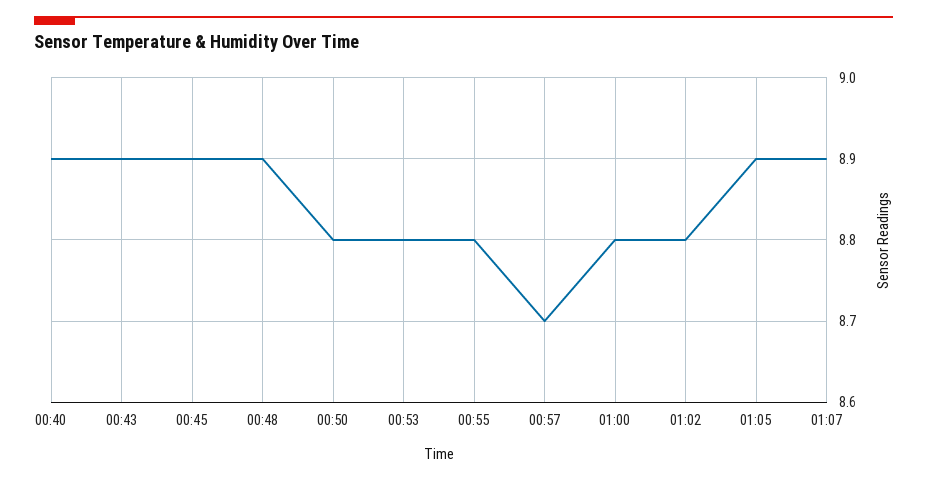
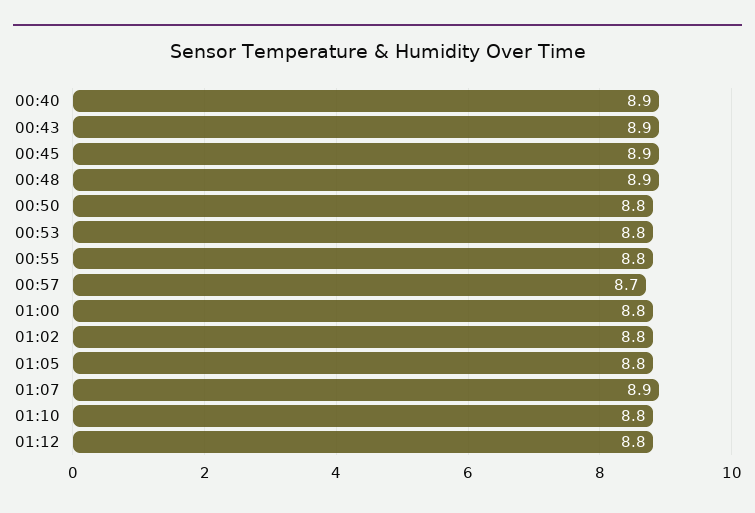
01:05: 8.9 -> 8.8
01:10: none -> 8.8
01:12: none -> 8.8

